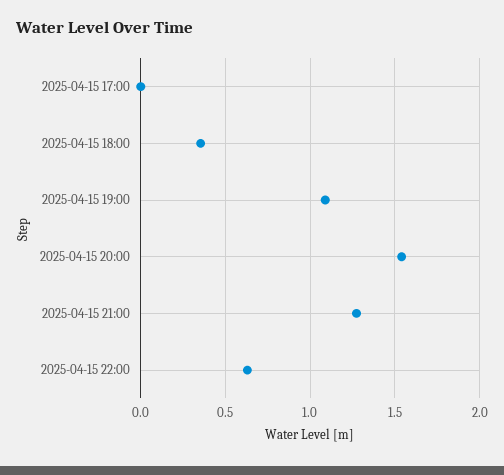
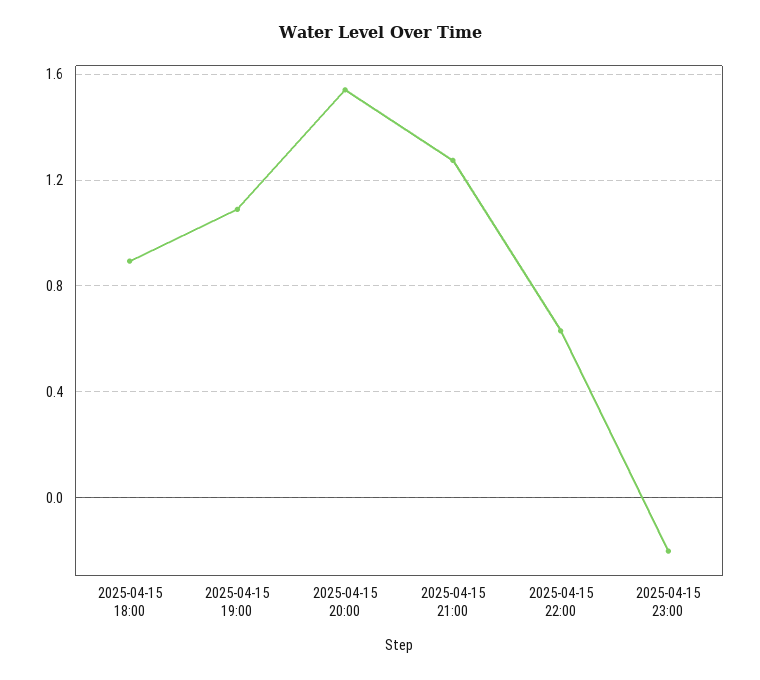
2025-04-15 17:00: 0 -> none
2025-04-15 18:00: 0.35 -> 0.9
2025-04-15 23:00: none -> -0.2

